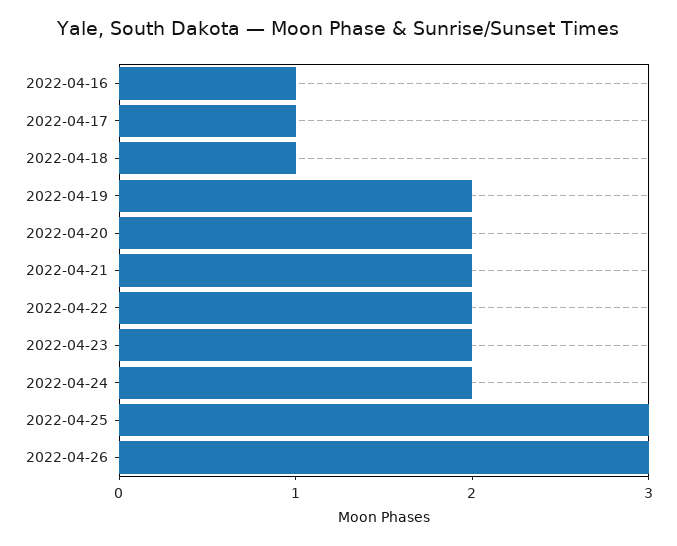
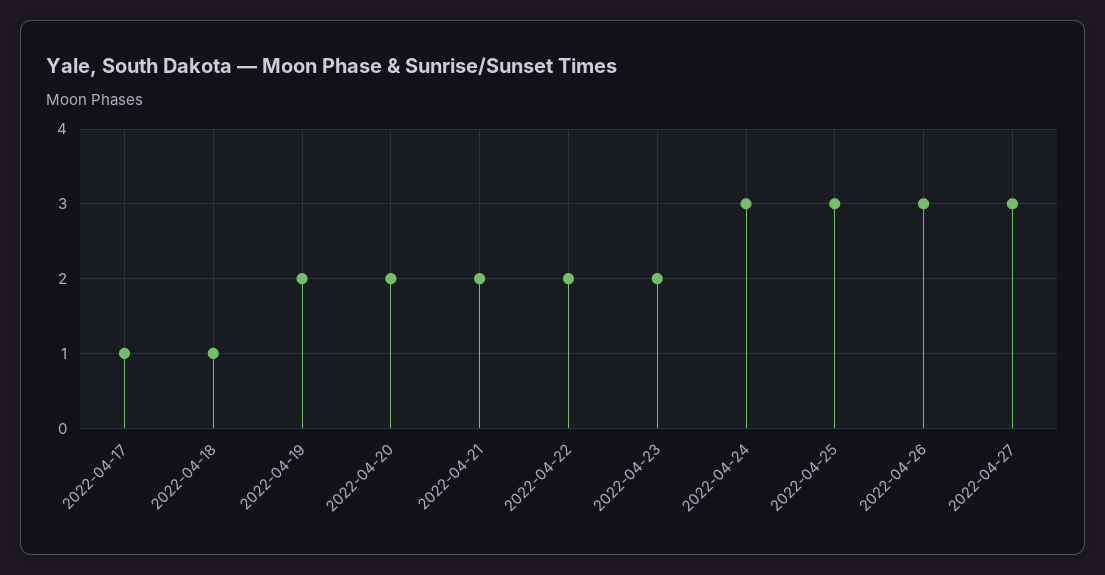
2022-04-16: 1 -> none
2022-04-24: 2 -> 3
2022-04-27: none -> 3

